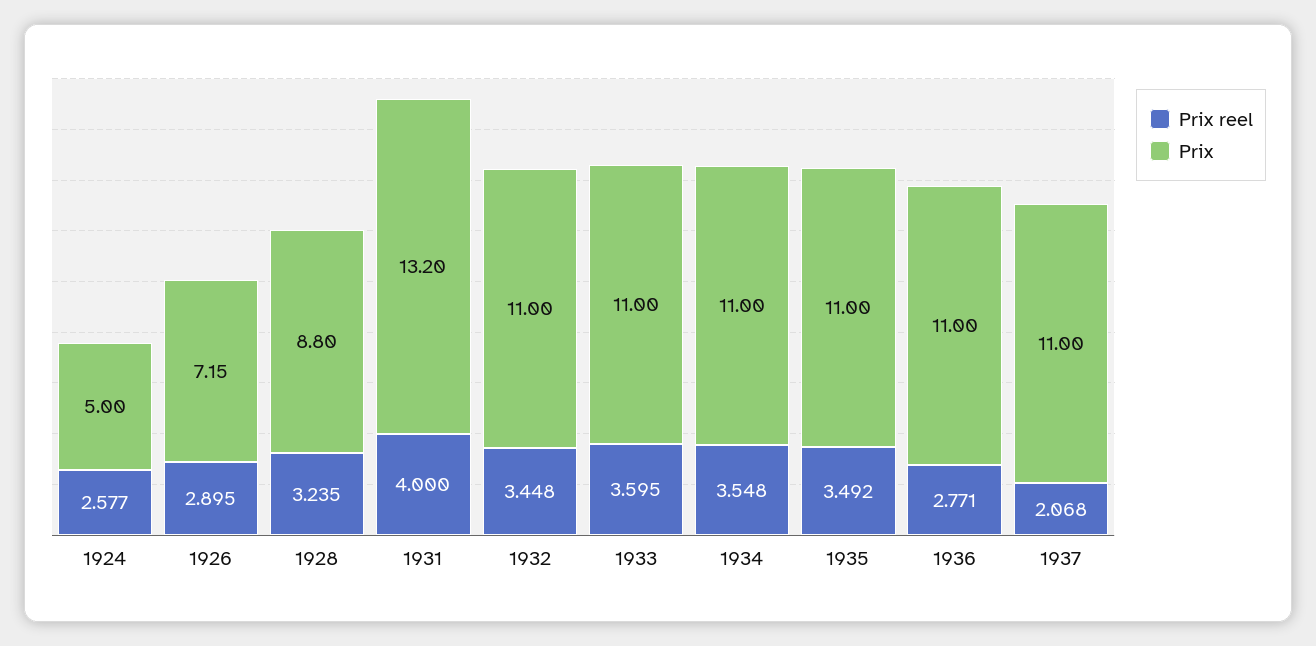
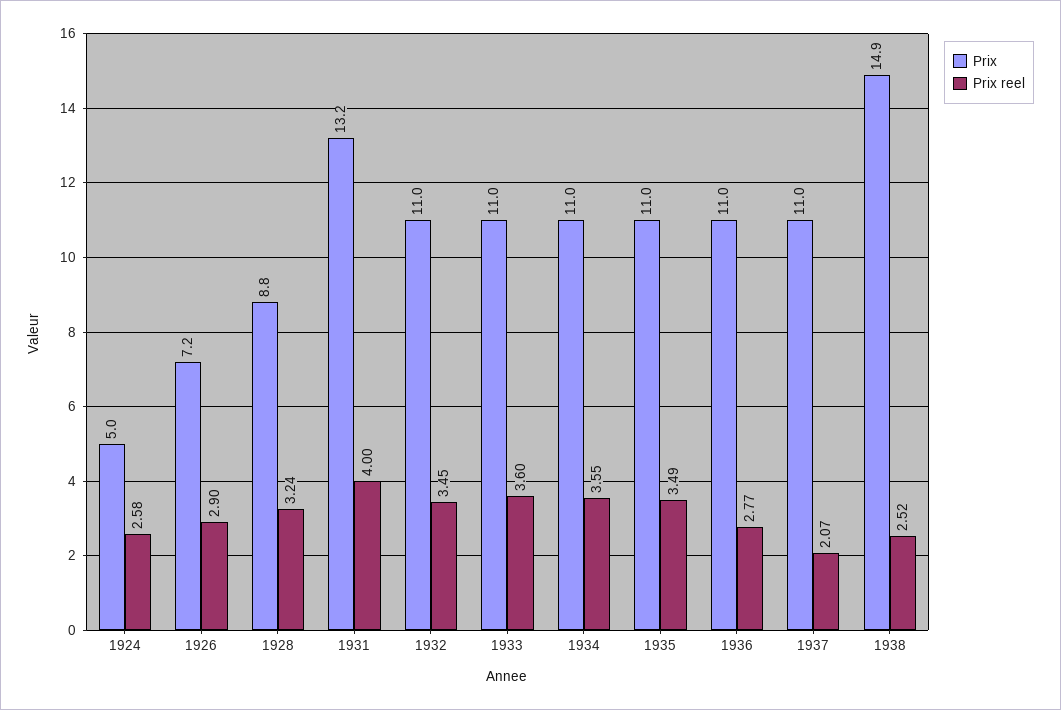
Prix, 1938: none -> 14.9
Prix reel, 1938: none -> 2.52

